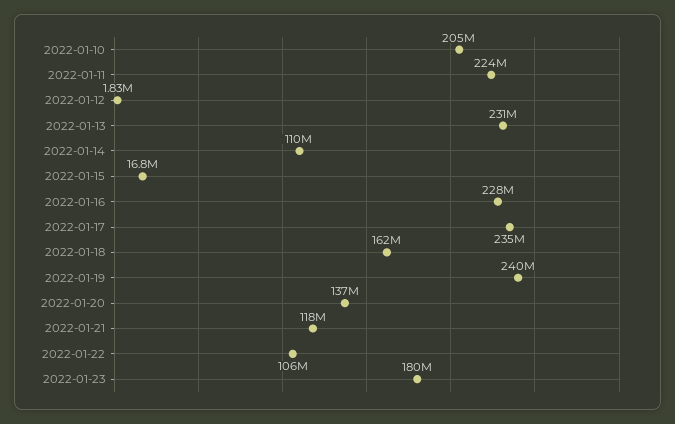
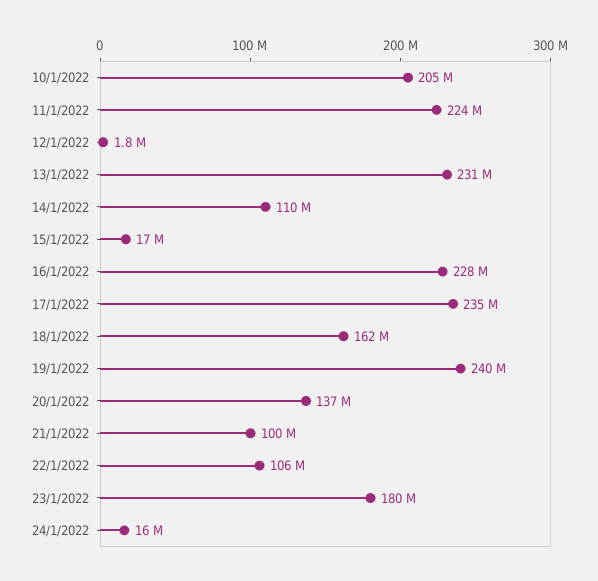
2022-01-21: 118000000 -> 100000000
24/1/2022: none -> 16000000

